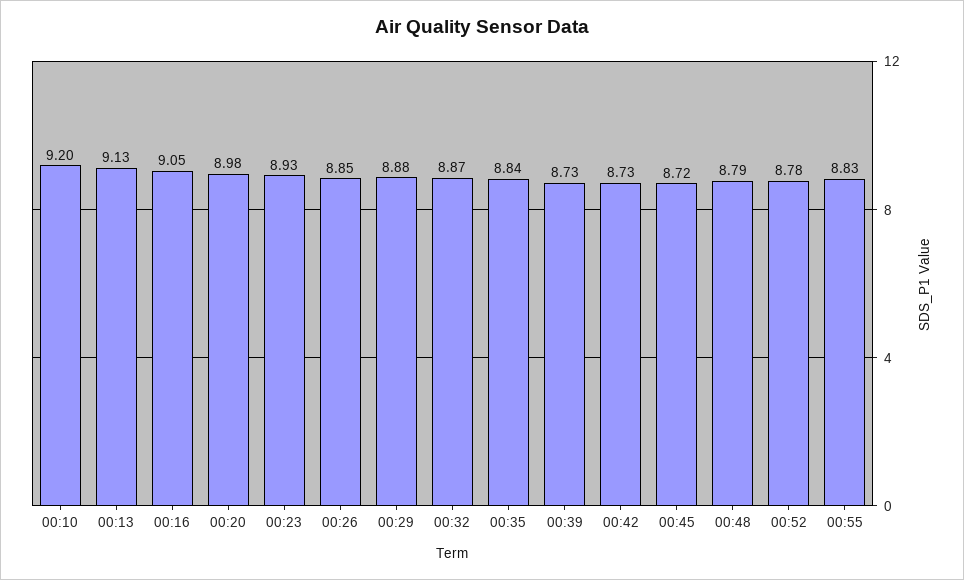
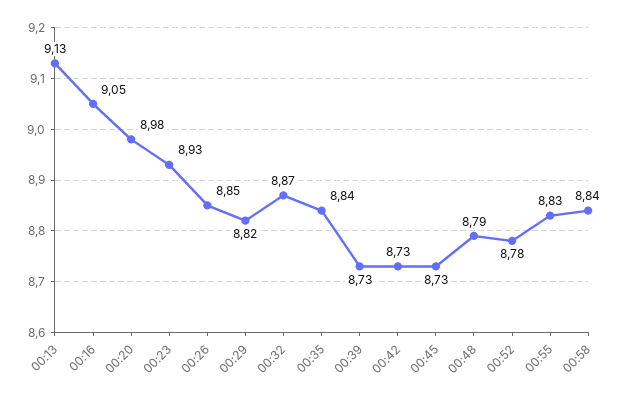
00:10: 9.2 -> none
00:29: 8.88 -> 8.82
00:45: 8.72 -> 8.73
00:58: none -> 8.84

